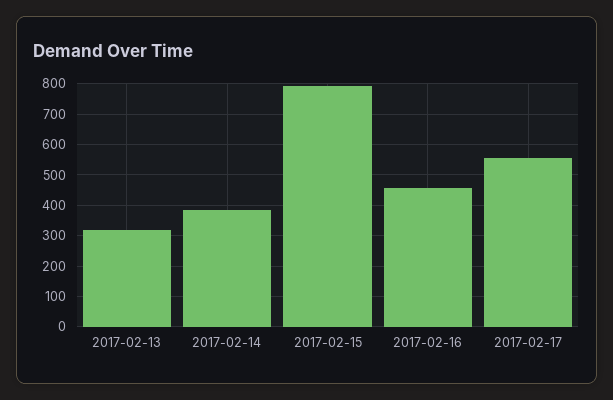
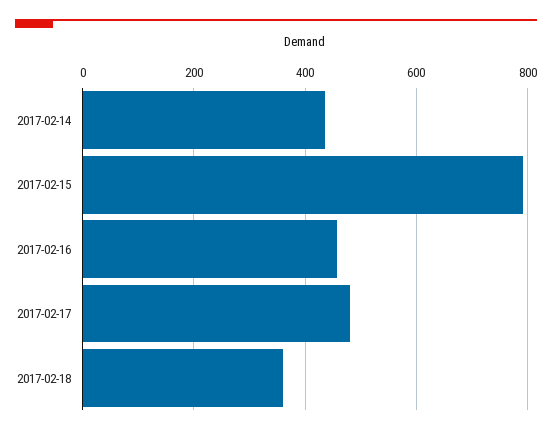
2017-02-13: 320 -> none
2017-02-14: 380 -> 440
2017-02-17: 560 -> 480
2017-02-18: none -> 360

